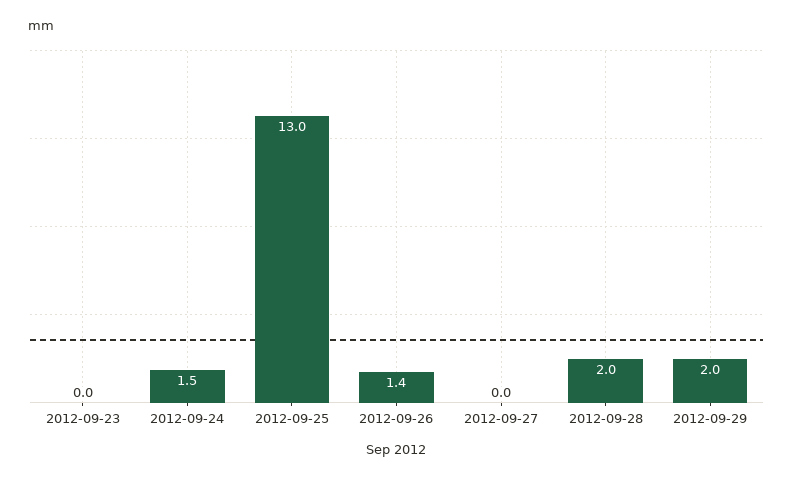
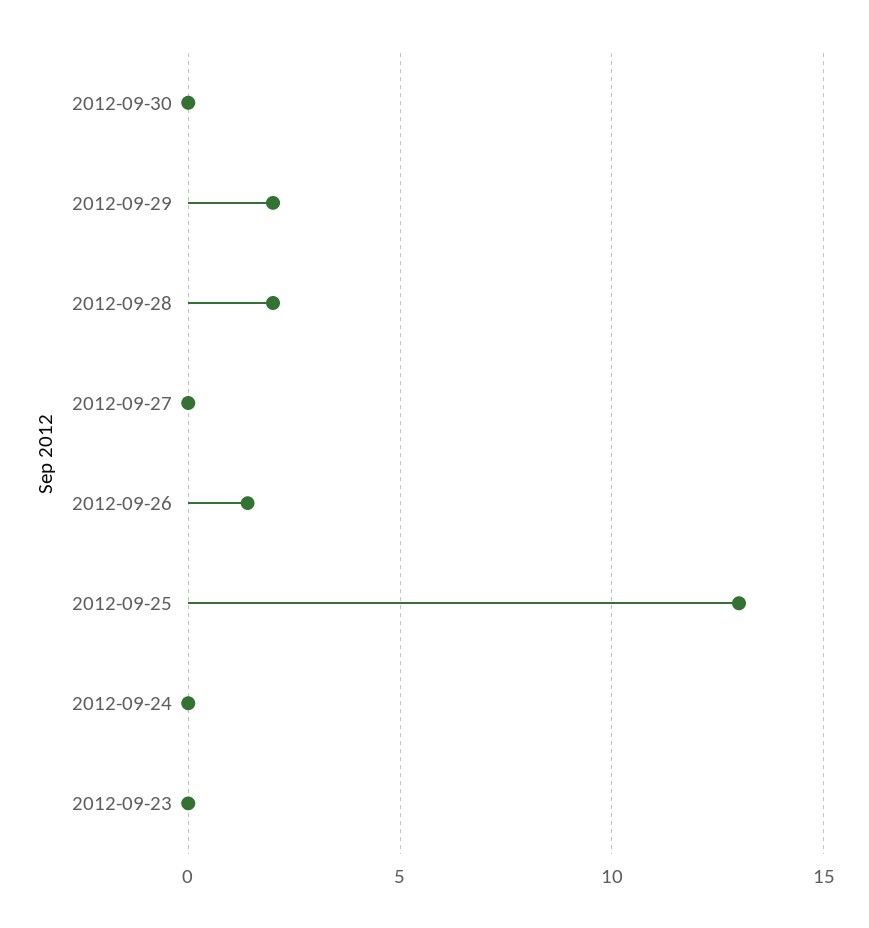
2012-09-24: 1.5 -> 0
2012-09-30: none -> 0

